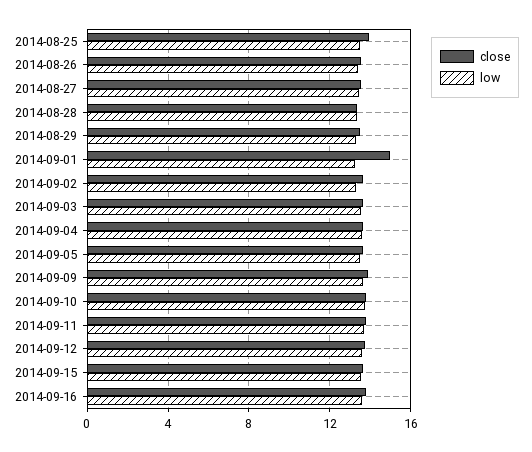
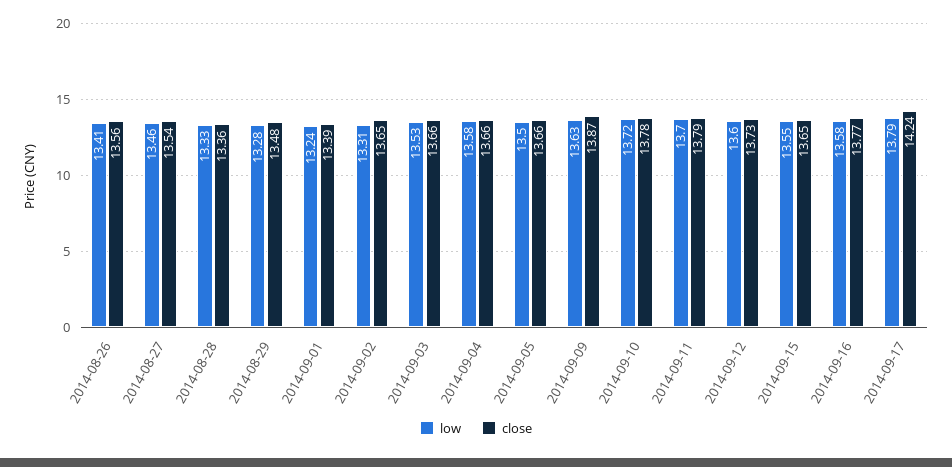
close, 2014-08-25: 14 -> none
low, 2014-08-25: 13.5 -> none
close, 2014-09-01: 15 -> 13.39
low, 2014-09-17: none -> 13.79
close, 2014-09-17: none -> 14.24

